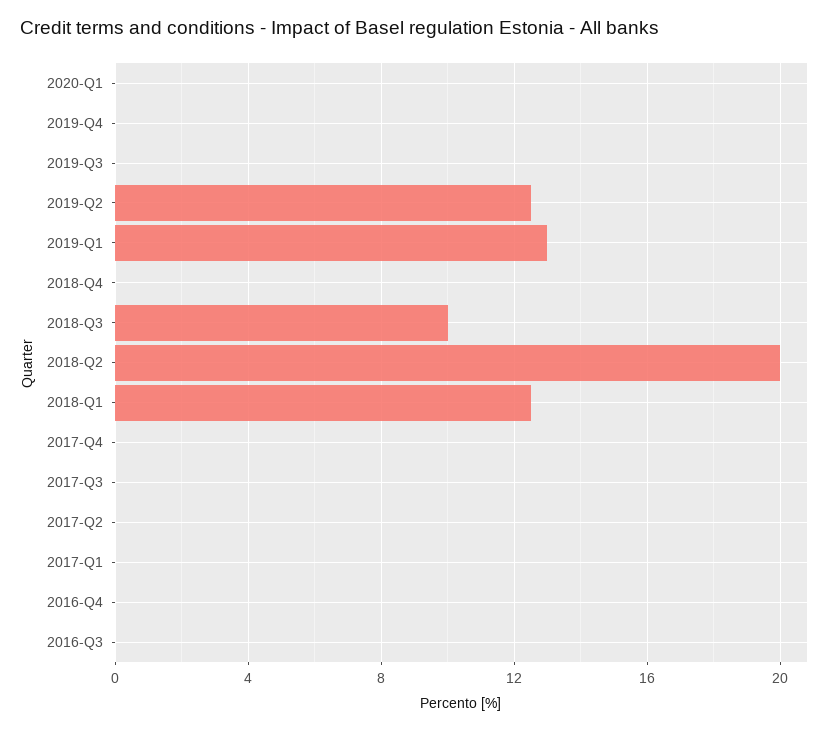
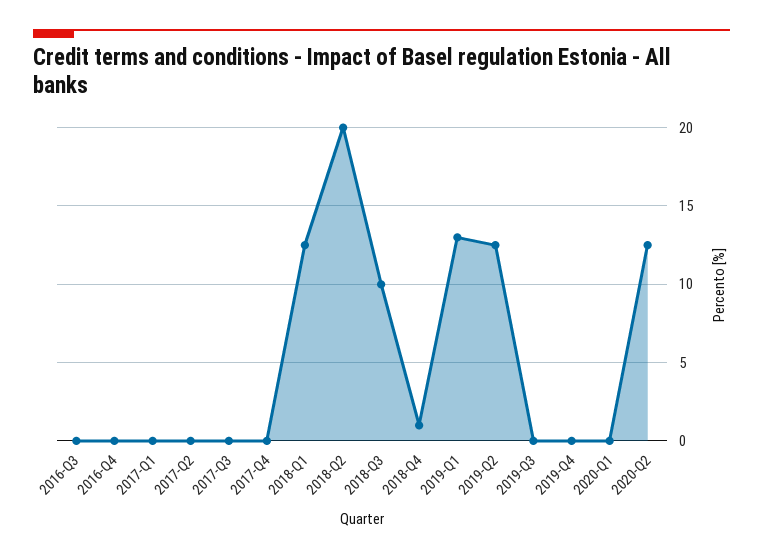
2018-Q4: 0 -> 1
2020-Q2: none -> 12.5

